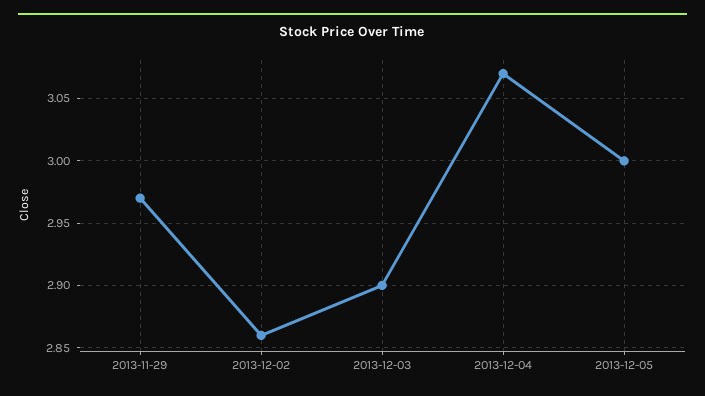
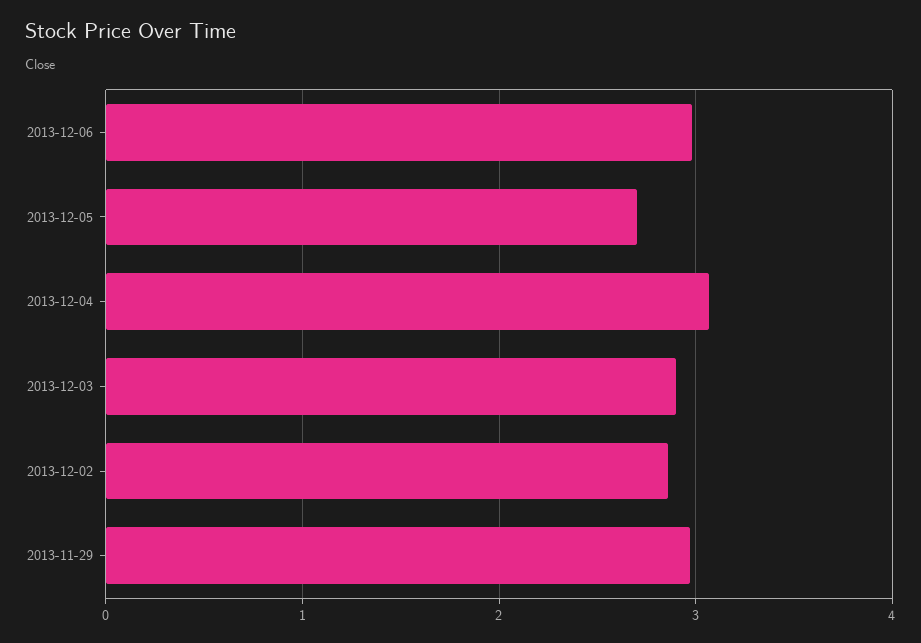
2013-12-05: 3 -> 2.7
2013-12-06: none -> 3

